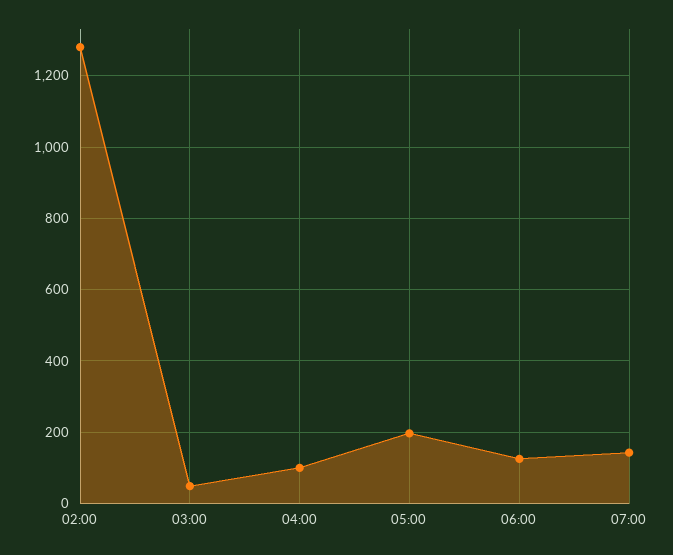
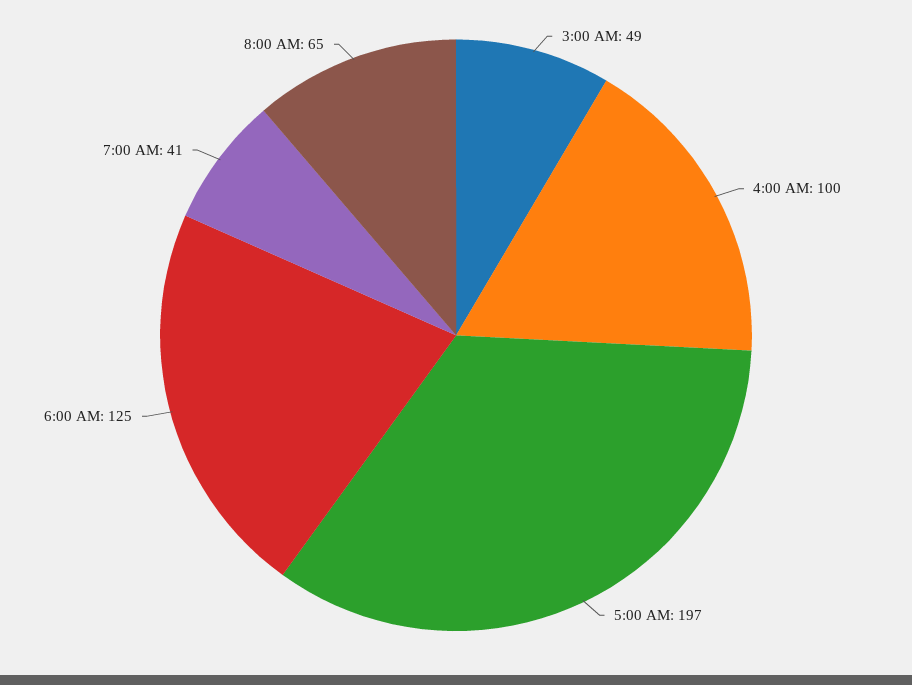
02:00: 1280 -> none
07:00: 140 -> 41
8:00 AM: none -> 65

